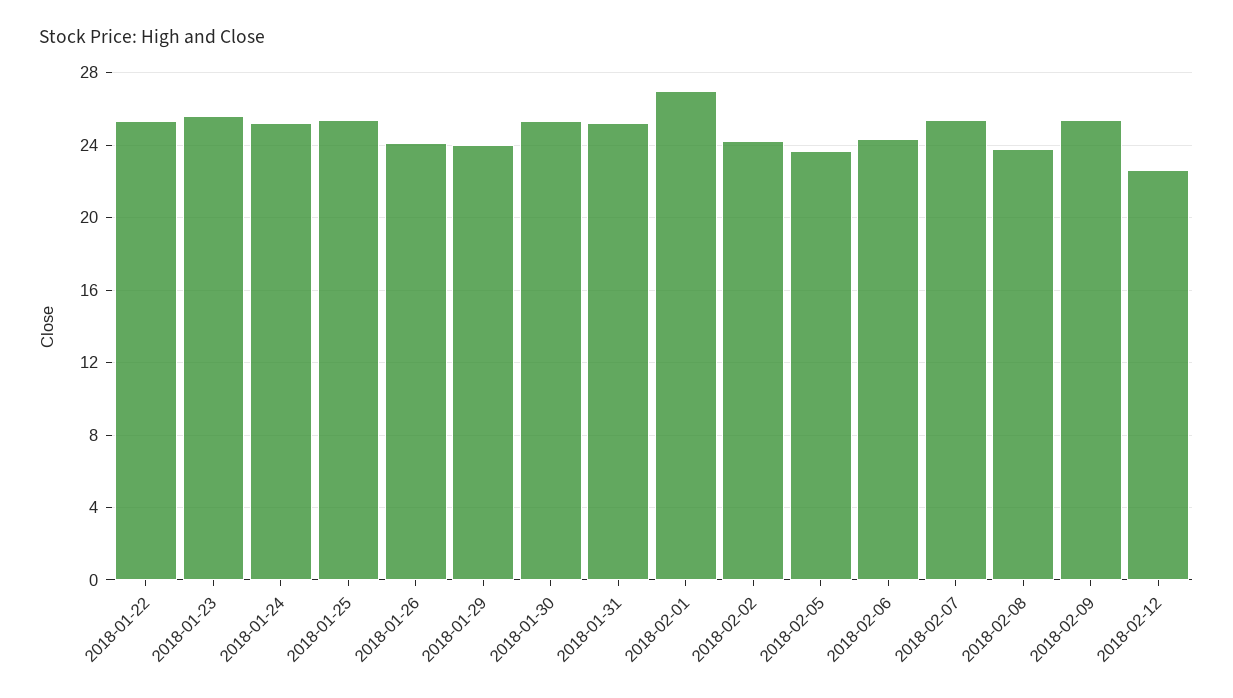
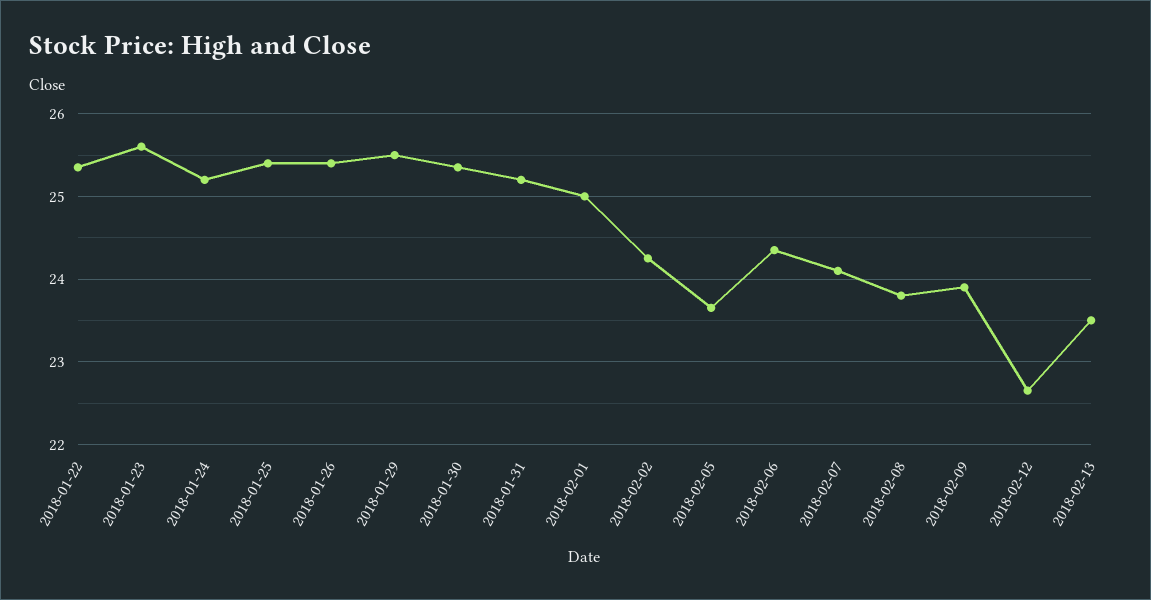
2018-01-26: 24 -> 25.4
2018-01-29: 24 -> 25.5
2018-02-01: 27 -> 25
2018-02-07: 25.5 -> 24.1
2018-02-09: 25.5 -> 23.9
2018-02-13: none -> 23.5

